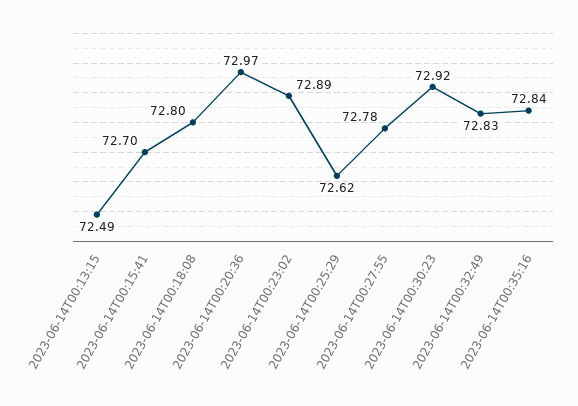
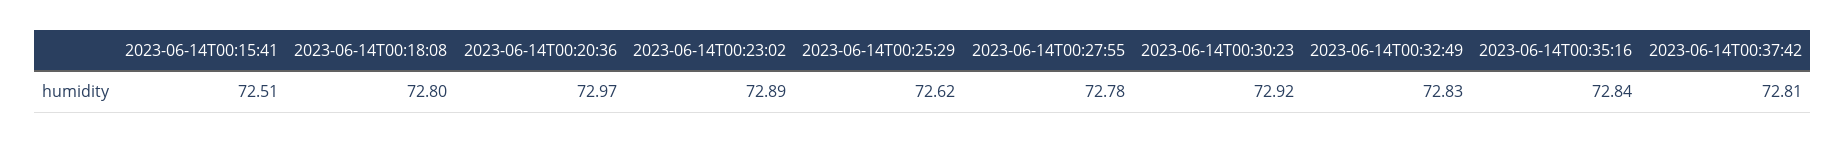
2023-06-14T00:13:15: 72.49 -> none
2023-06-14T00:15:41: 72.7 -> 72.51
2023-06-14T00:37:42: none -> 72.81

